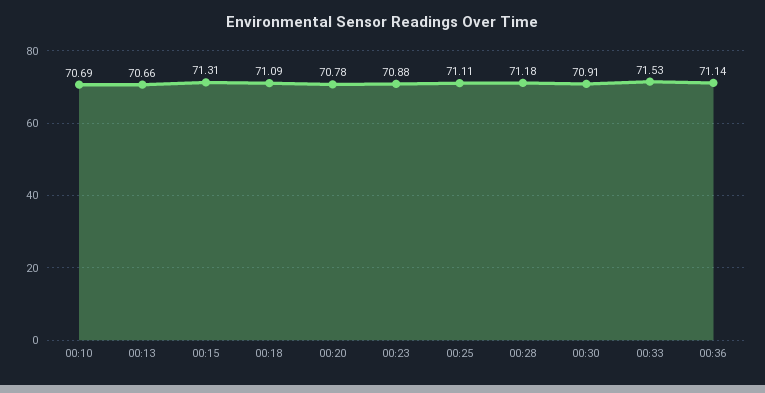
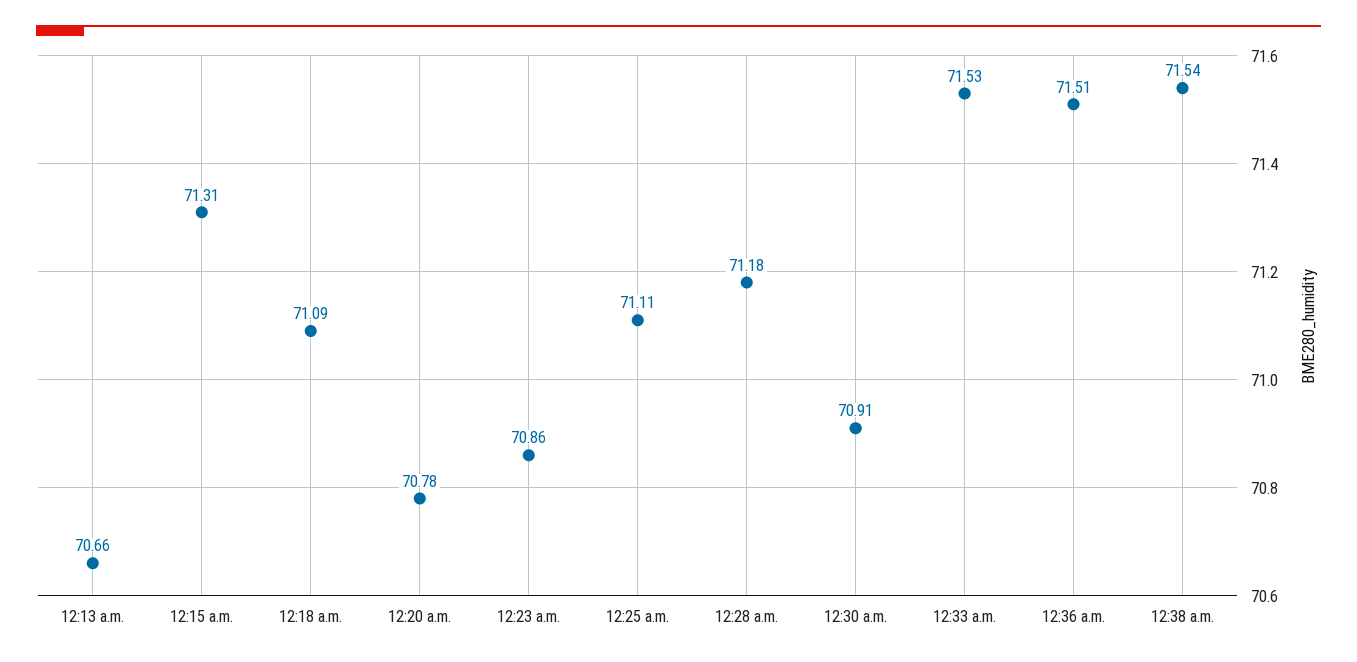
00:10: 70.69 -> none
00:23: 70.88 -> 70.86
00:36: 71.14 -> 71.51
12:38 a.m.: none -> 71.54

